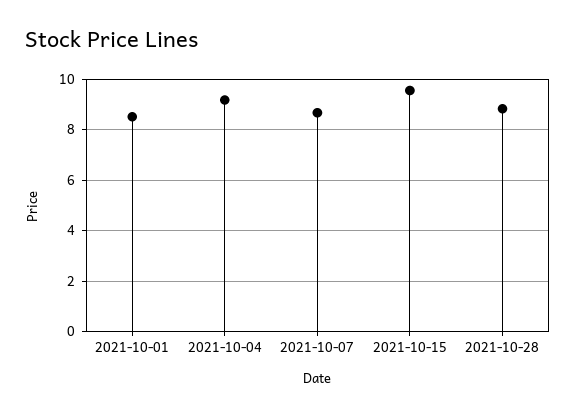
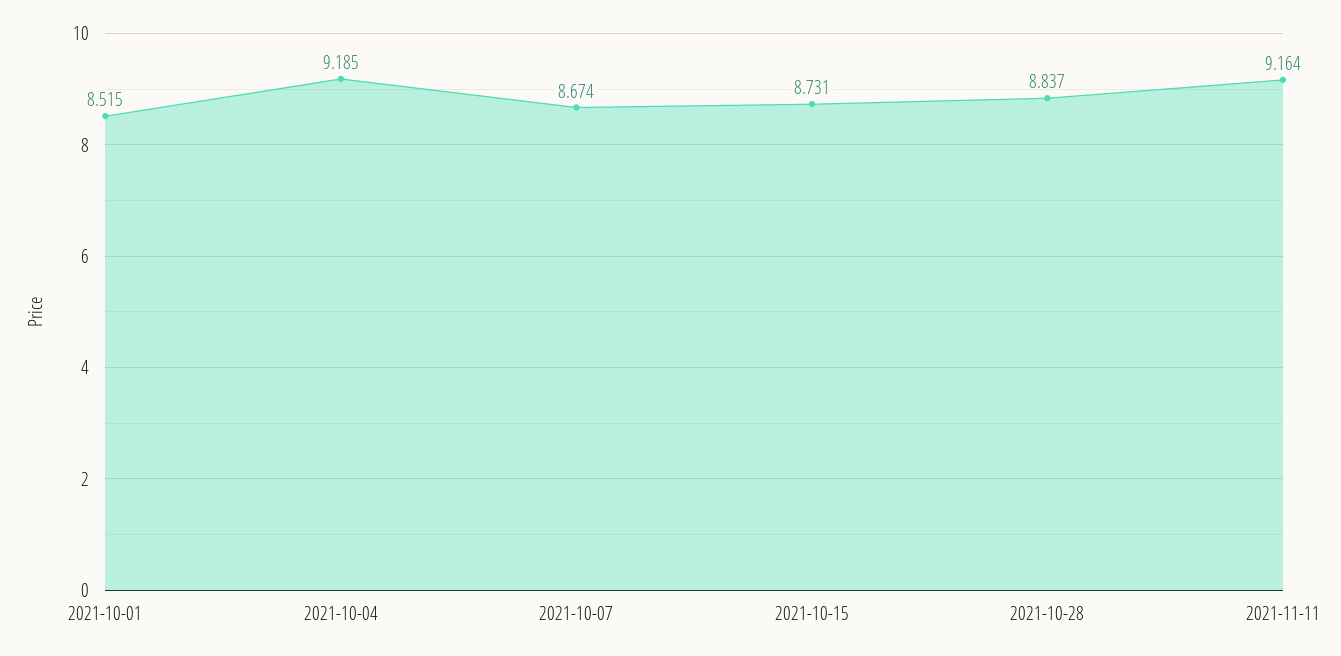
2021-10-15: 9.5 -> 8.731
2021-11-11: none -> 9.164

